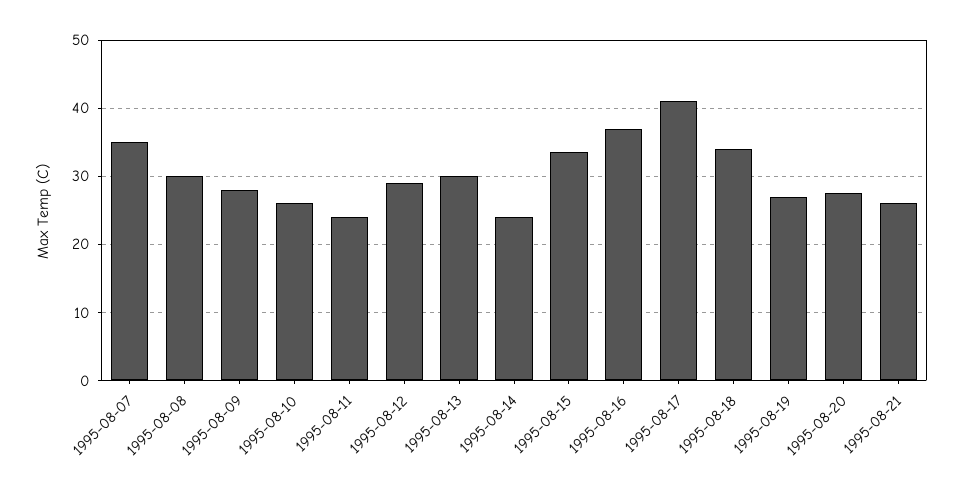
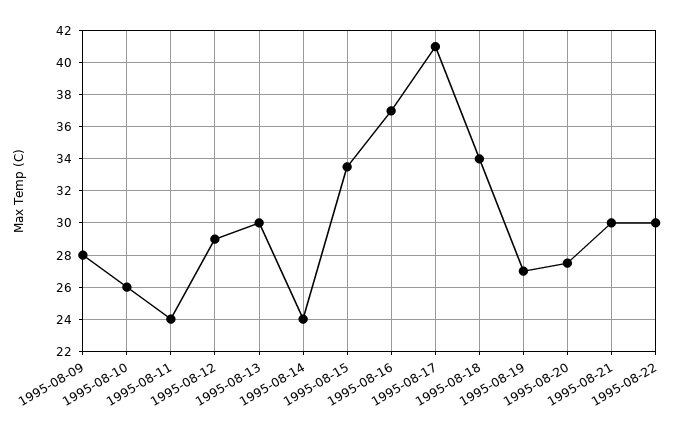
1995-08-07: 35 -> none
1995-08-08: 30 -> none
1995-08-21: 26 -> 30
1995-08-22: none -> 30

